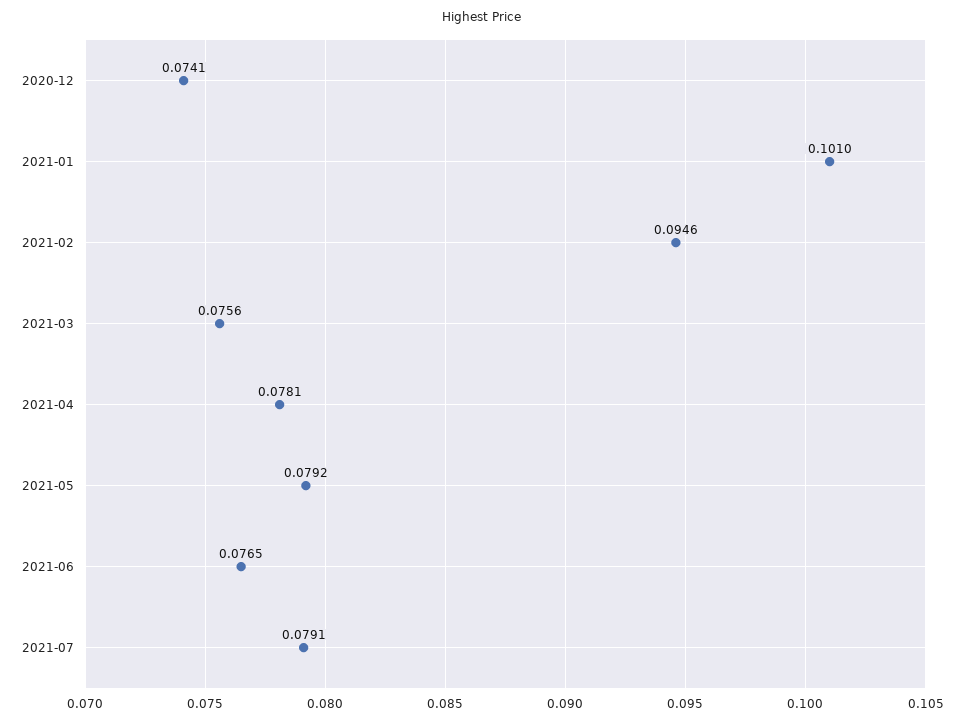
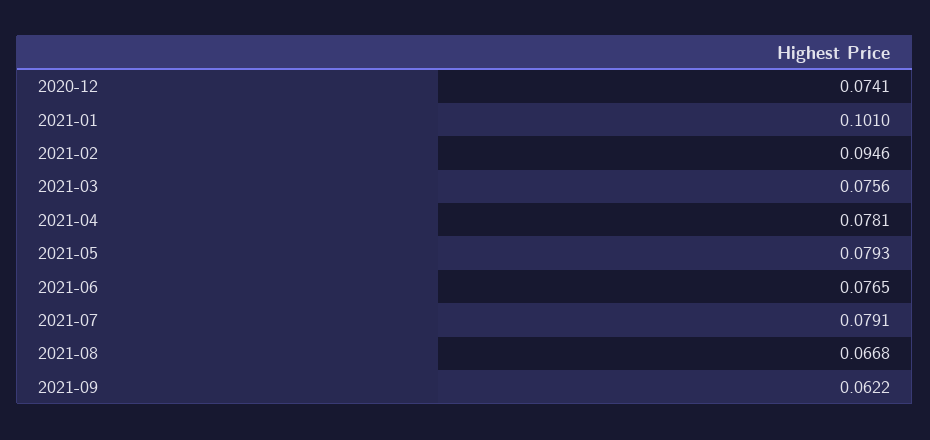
2021-05: 0.0792 -> 0.0793
2021-08: none -> 0.0668
2021-09: none -> 0.0622

